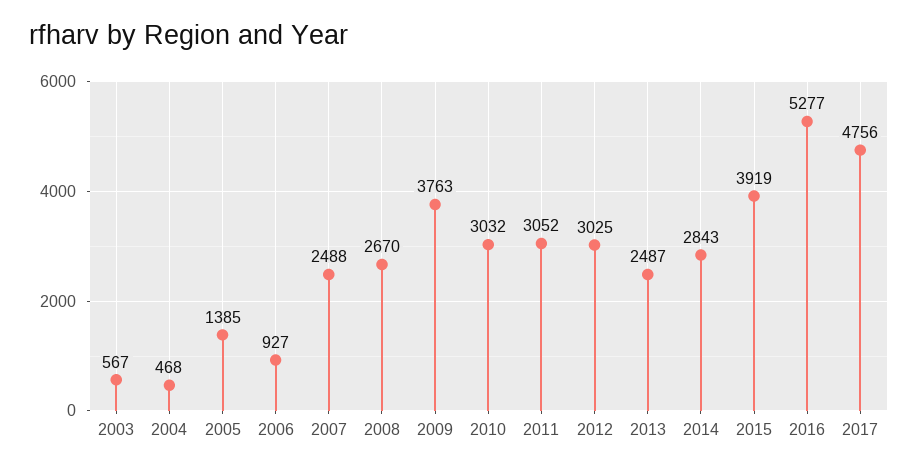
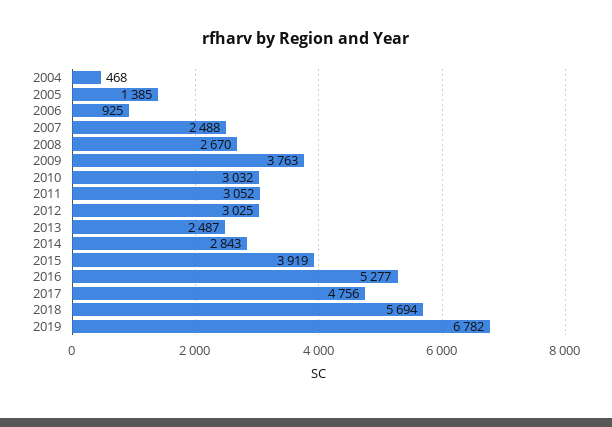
2003: 567 -> none
2006: 927 -> 925
2018: none -> 5694
2019: none -> 6782

